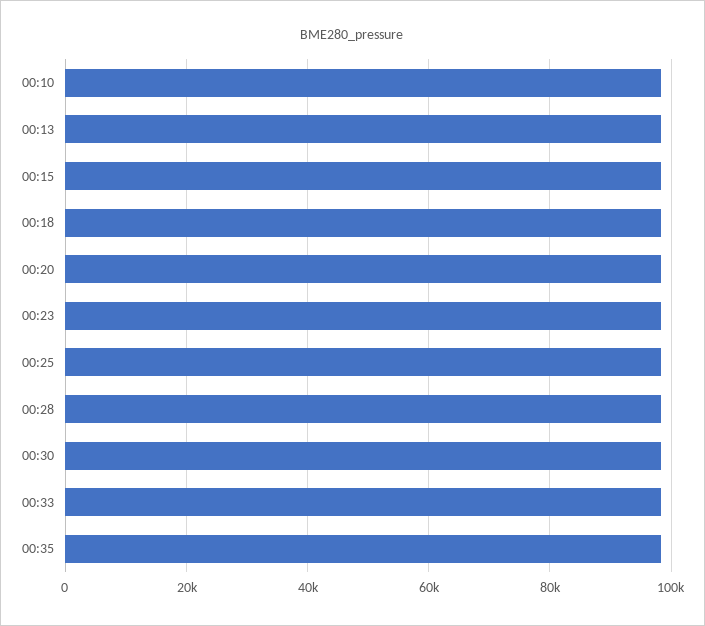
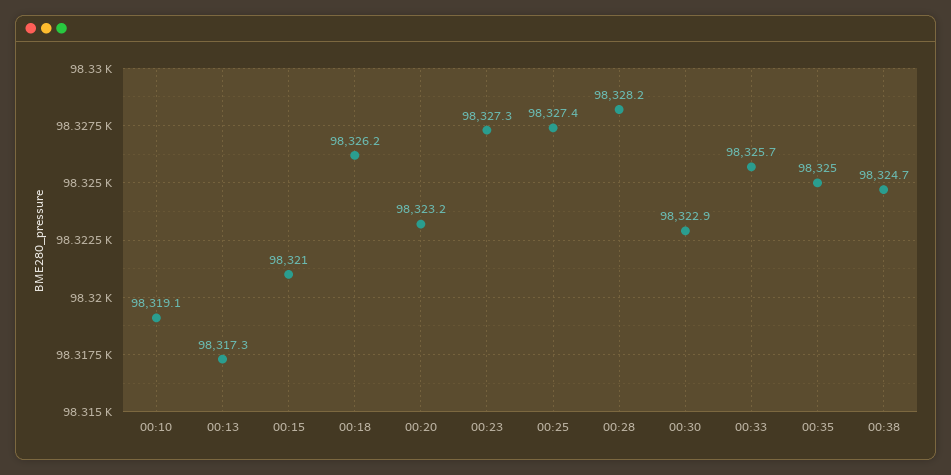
00:38: none -> 98324.7

